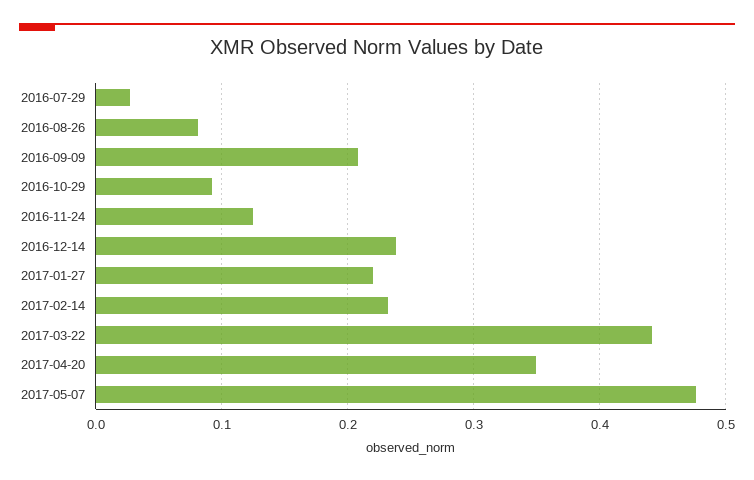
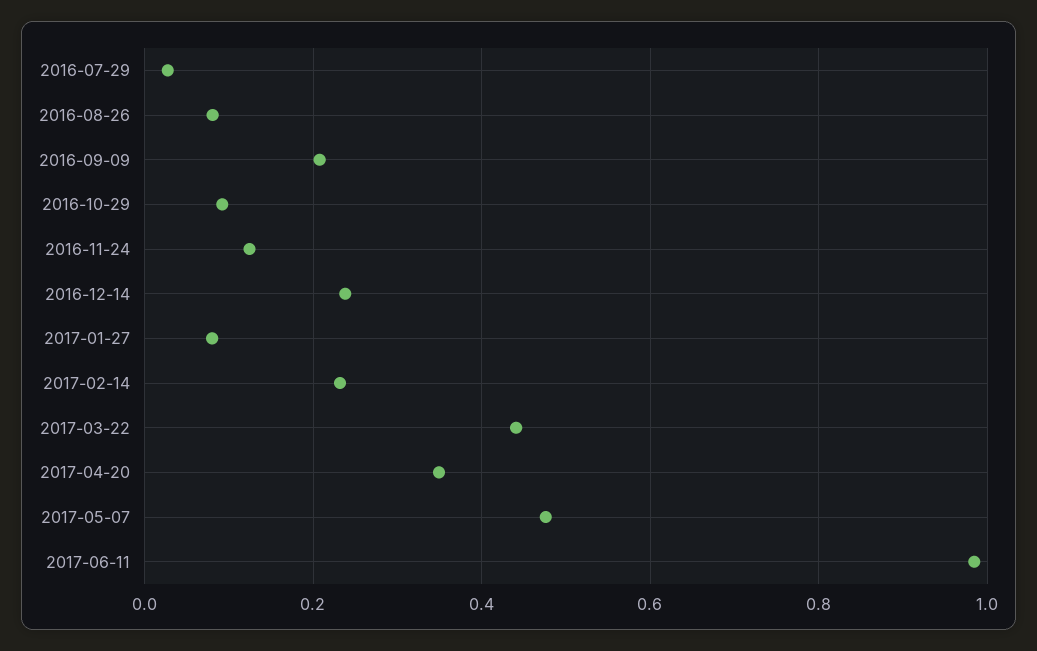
2017-01-27: 0.22 -> 0.08
2017-06-11: none -> 0.98

